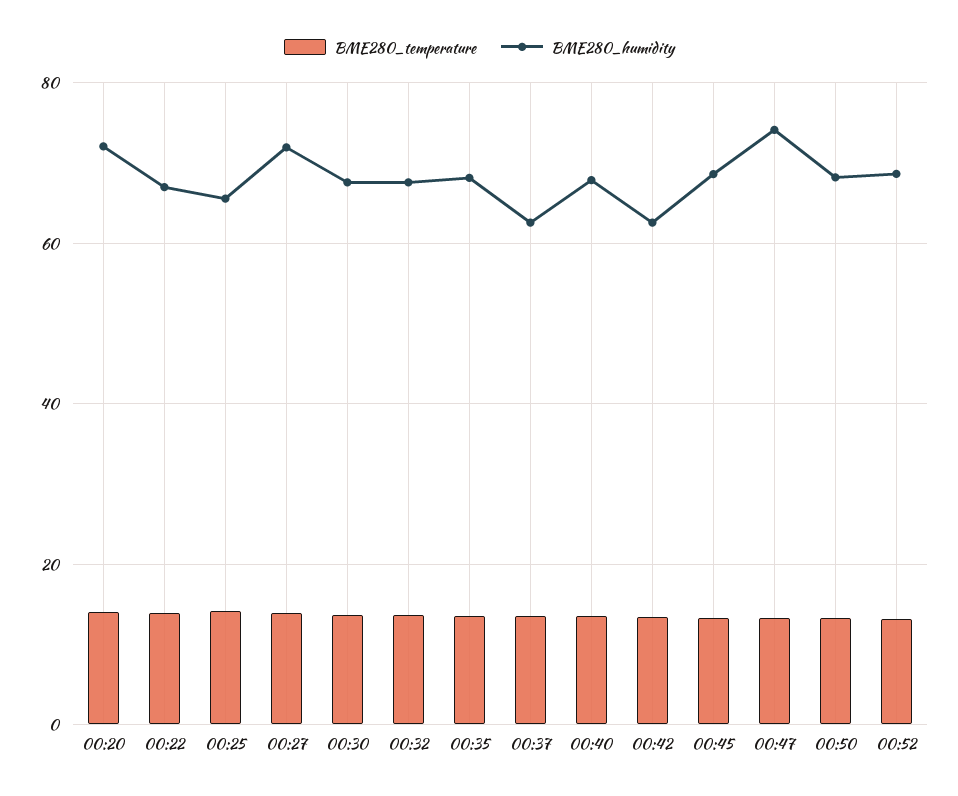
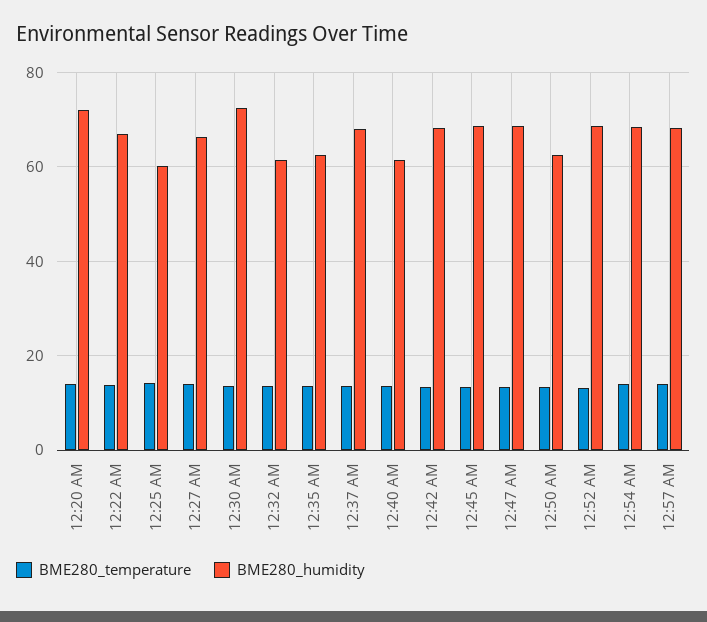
BME280_humidity, 00:25: 66 -> 60
BME280_humidity, 00:27: 72 -> 66
BME280_humidity, 00:30: 68 -> 72
BME280_humidity, 00:32: 68 -> 62
BME280_humidity, 00:35: 68 -> 62
BME280_humidity, 00:37: 62 -> 68
BME280_humidity, 00:40: 68 -> 62
BME280_humidity, 00:42: 62 -> 68
BME280_humidity, 00:47: 74 -> 68
BME280_humidity, 00:50: 68 -> 62
BME280_temperature, 12:54 AM: none -> 14
BME280_humidity, 12:54 AM: none -> 68
BME280_temperature, 12:57 AM: none -> 14
BME280_humidity, 12:57 AM: none -> 68

